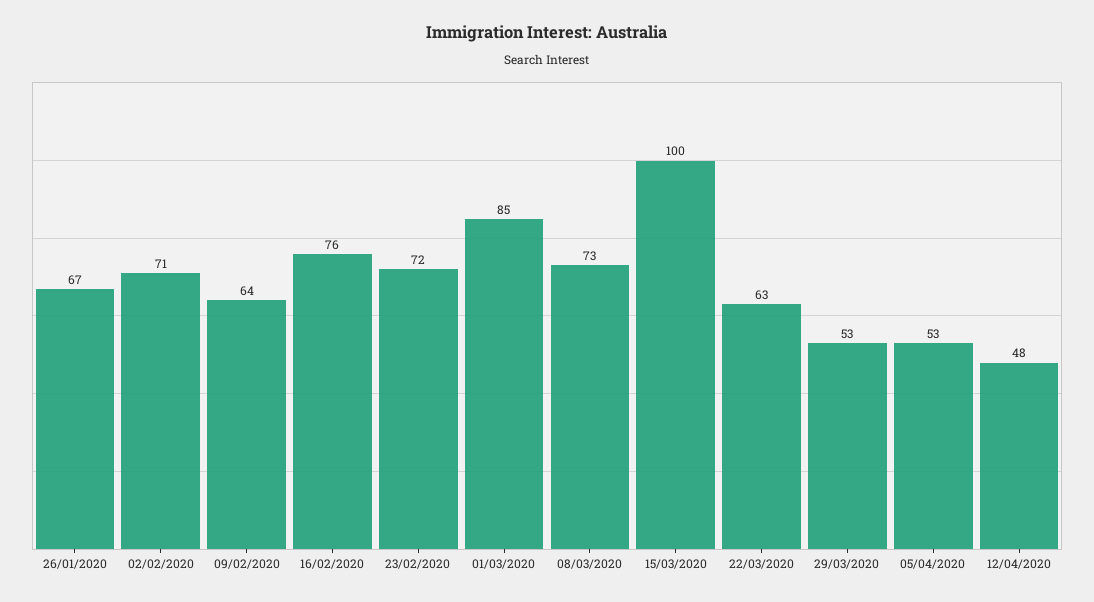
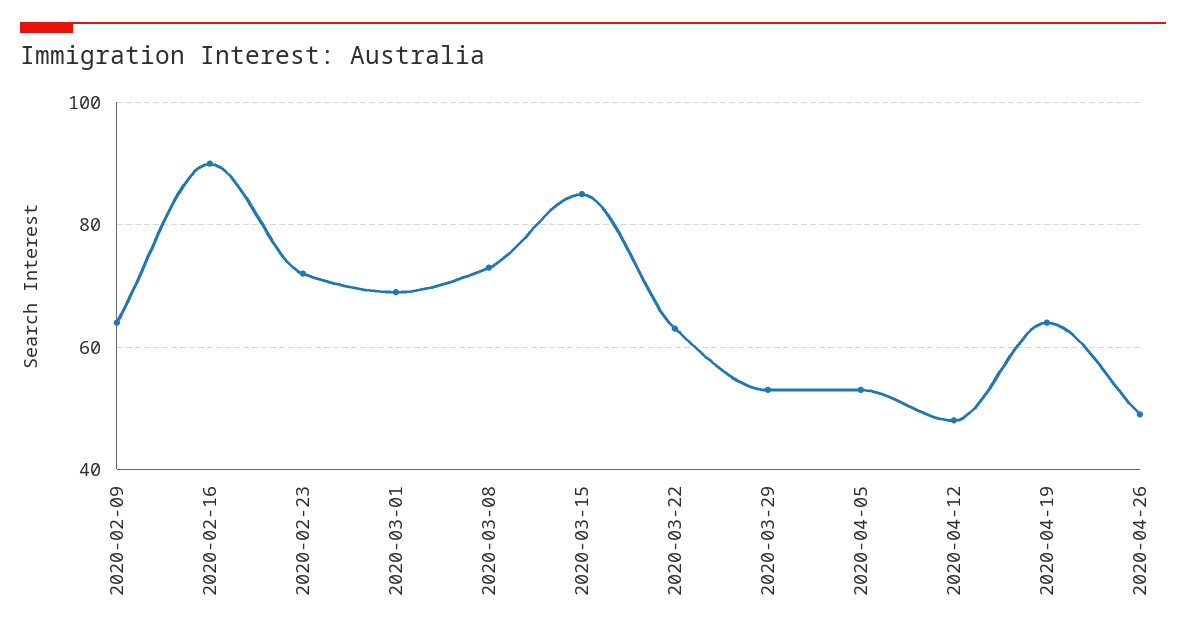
26/01/2020: 67 -> none
02/02/2020: 71 -> none
16/02/2020: 76 -> 90
01/03/2020: 85 -> 70
15/03/2020: 100 -> 85
2020-04-19: none -> 65
2020-04-26: none -> 50

